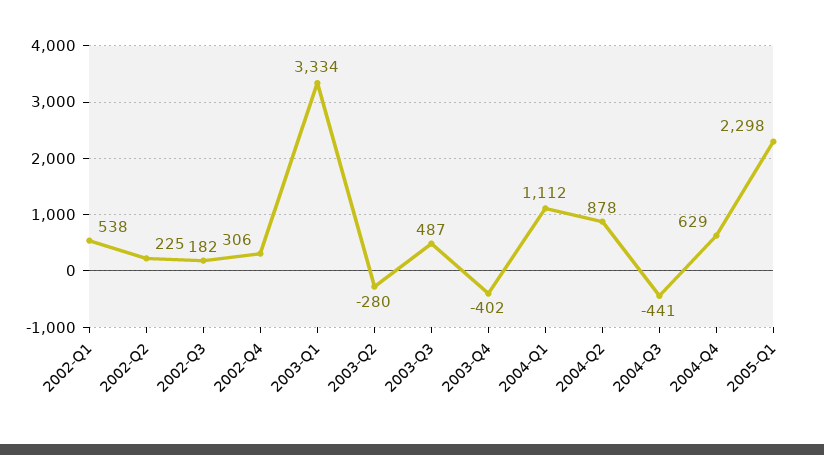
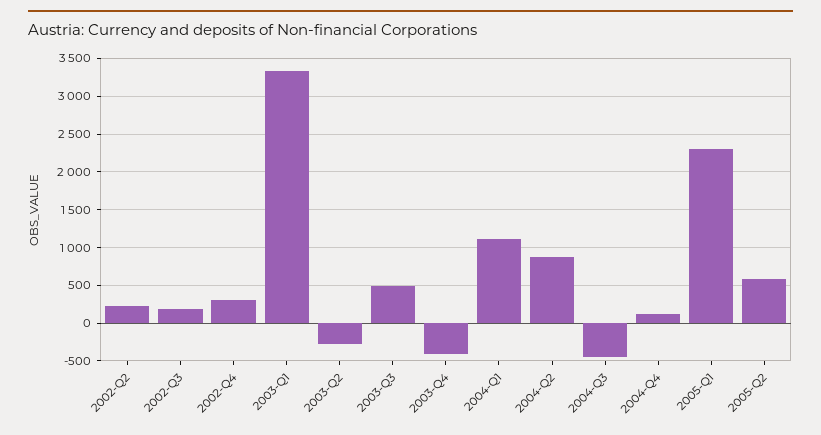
2002-Q1: 538 -> none
2004-Q4: 629 -> 100
2005-Q2: none -> 600

